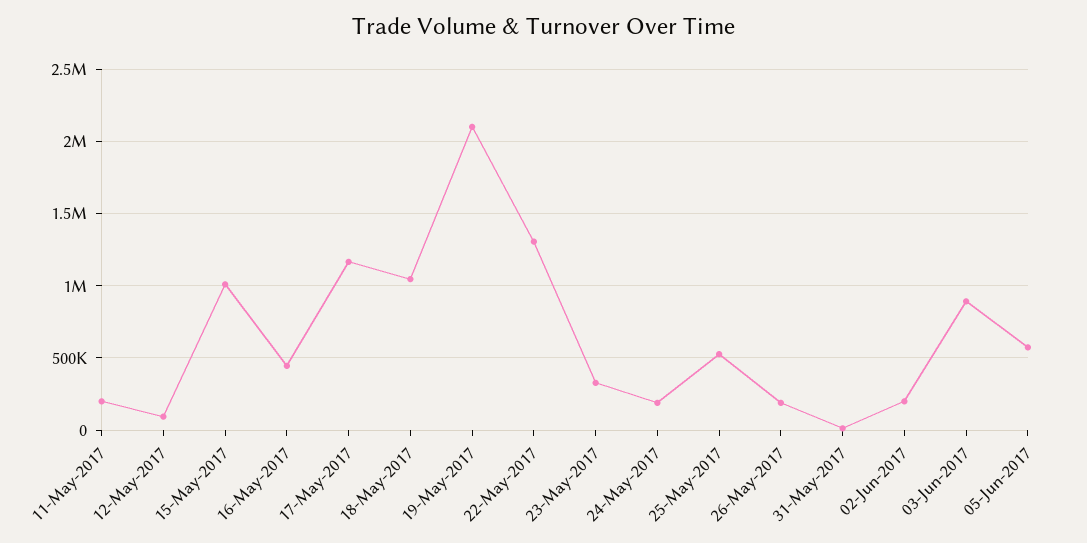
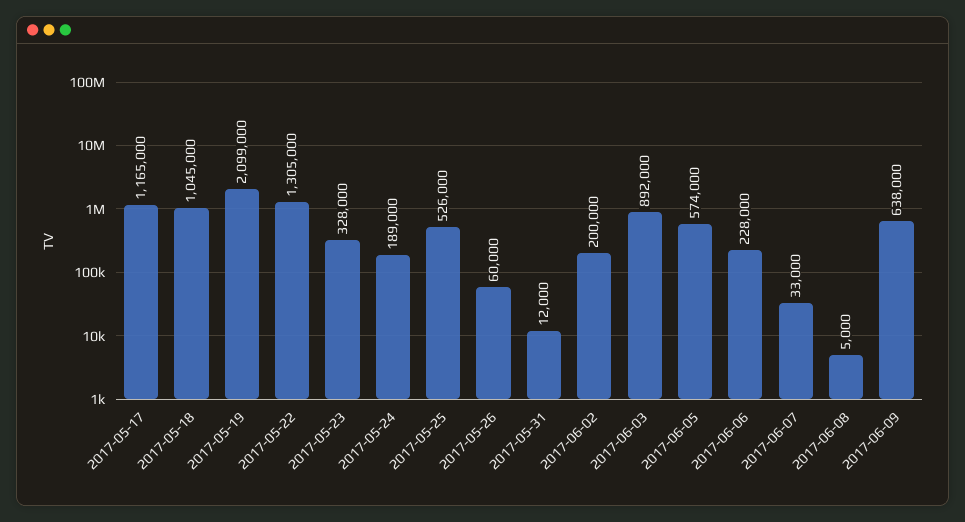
11-May-2017: 200000 -> none
12-May-2017: 100000 -> none
15-May-2017: 1000000 -> none
16-May-2017: 450000 -> none
26-May-2017: 200000 -> 60000
2017-06-06: none -> 228000
2017-06-07: none -> 33000
2017-06-08: none -> 5000
2017-06-09: none -> 638000

